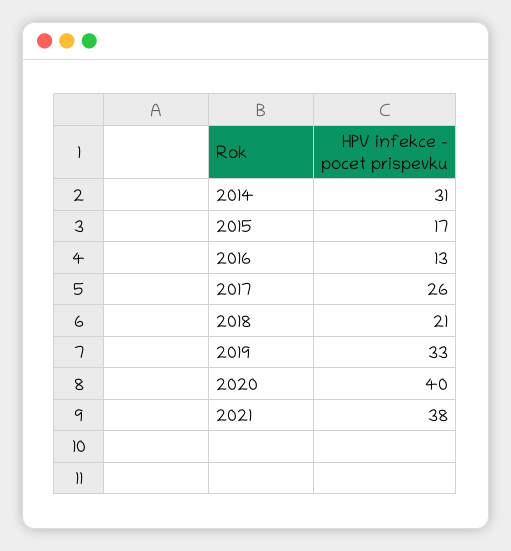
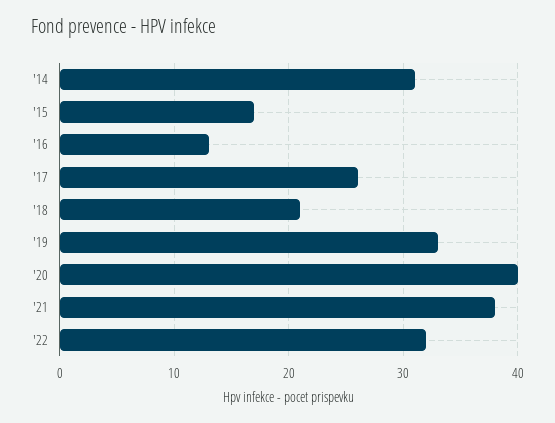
'22: none -> 32

